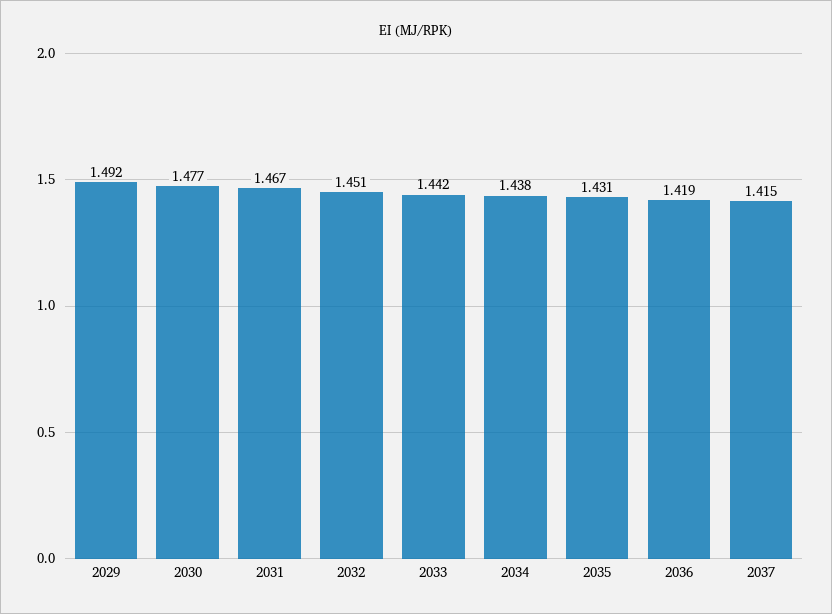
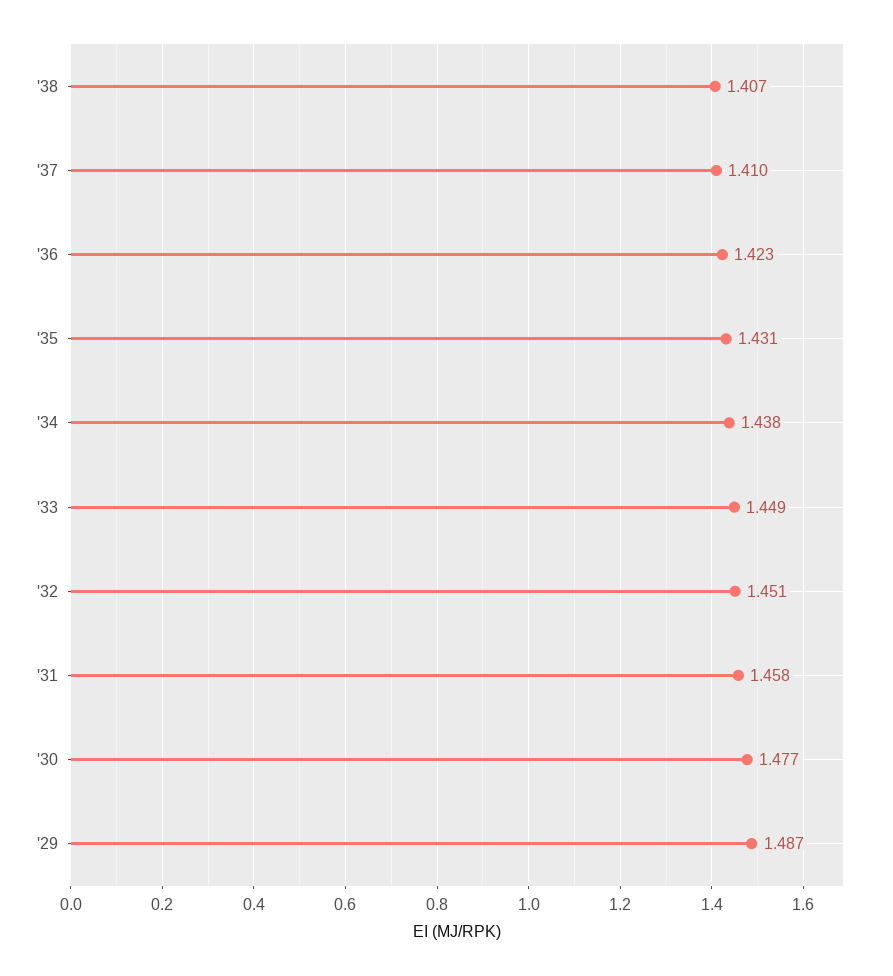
2029: 1.492 -> 1.487
2031: 1.467 -> 1.458
2033: 1.442 -> 1.449
2036: 1.419 -> 1.423
2037: 1.415 -> 1.41
'38: none -> 1.407

